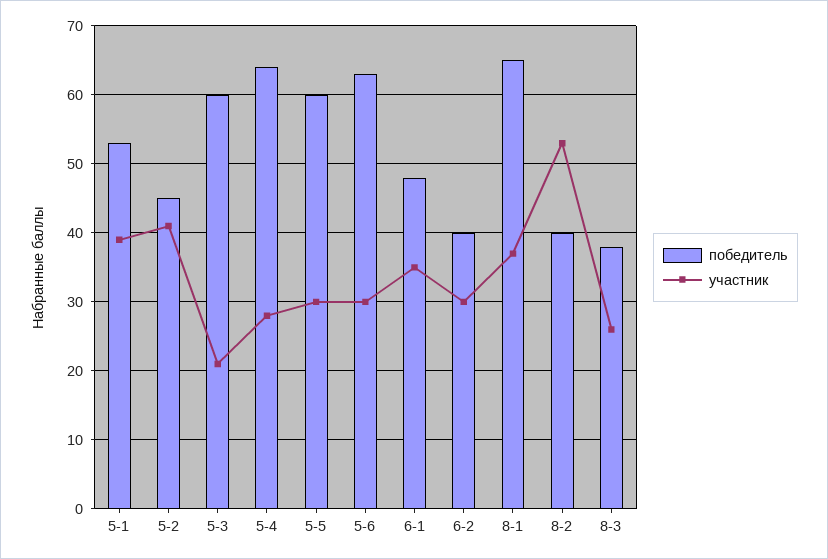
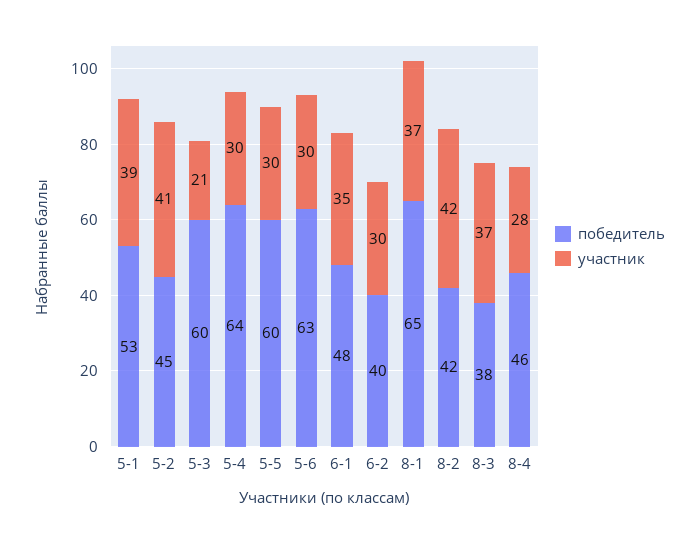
участник, 5-4: 28 -> 30
победитель, 8-2: 40 -> 42
участник, 8-2: 53 -> 42
участник, 8-3: 26 -> 37
победитель, 8-4: none -> 46
участник, 8-4: none -> 28

